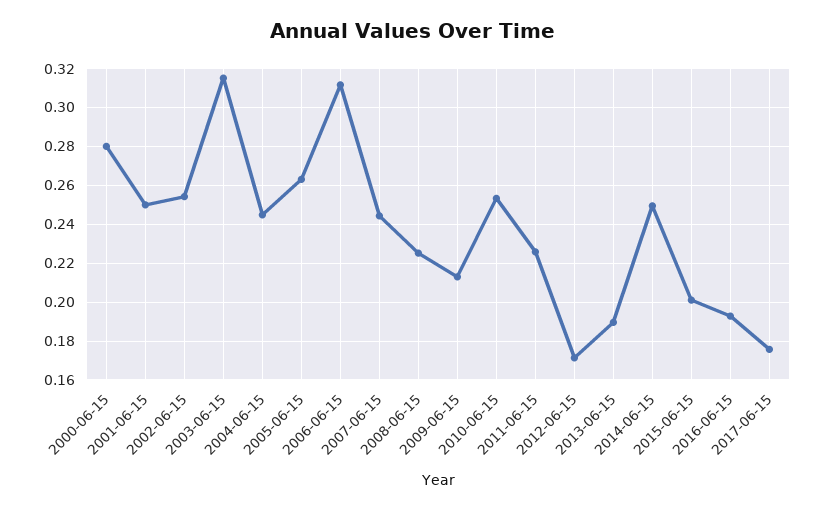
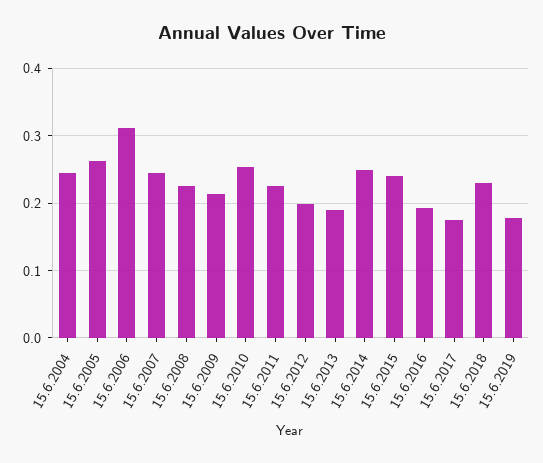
2000-06-15: 0.28 -> none
2001-06-15: 0.25 -> none
2002-06-15: 0.255 -> none
2003-06-15: 0.315 -> none
2012-06-15: 0.17 -> 0.2
2015-06-15: 0.2 -> 0.24
15.6.2018: none -> 0.23
15.6.2019: none -> 0.18

